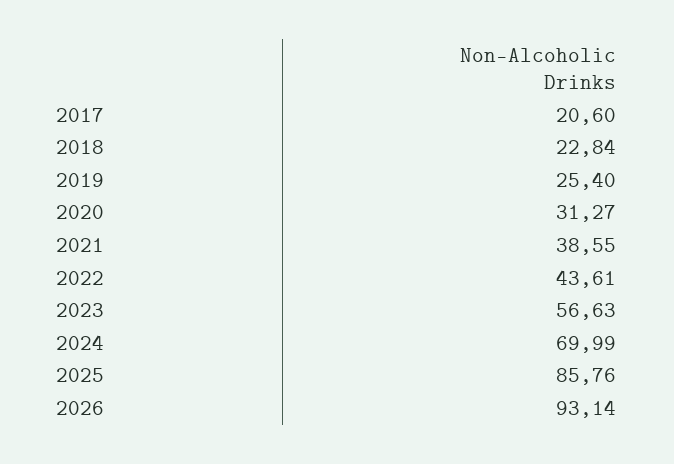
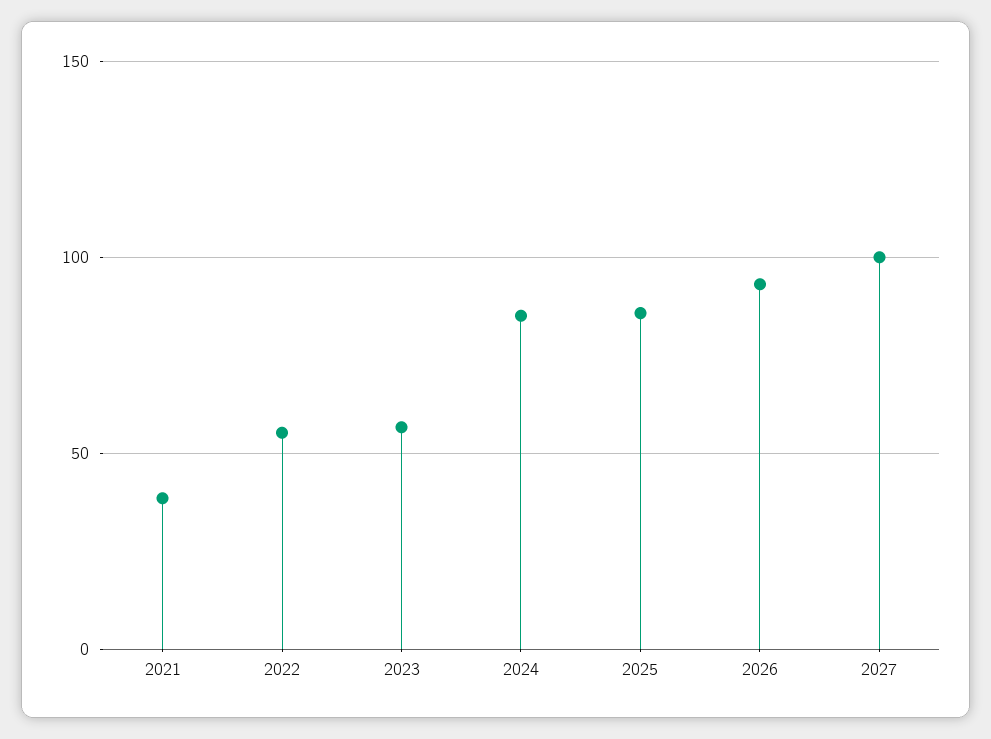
2017: 20.6 -> none
2018: 22.84 -> none
2019: 25.4 -> none
2020: 31.27 -> none
2022: 43.61 -> 55
2024: 69.99 -> 85
2027: none -> 100

